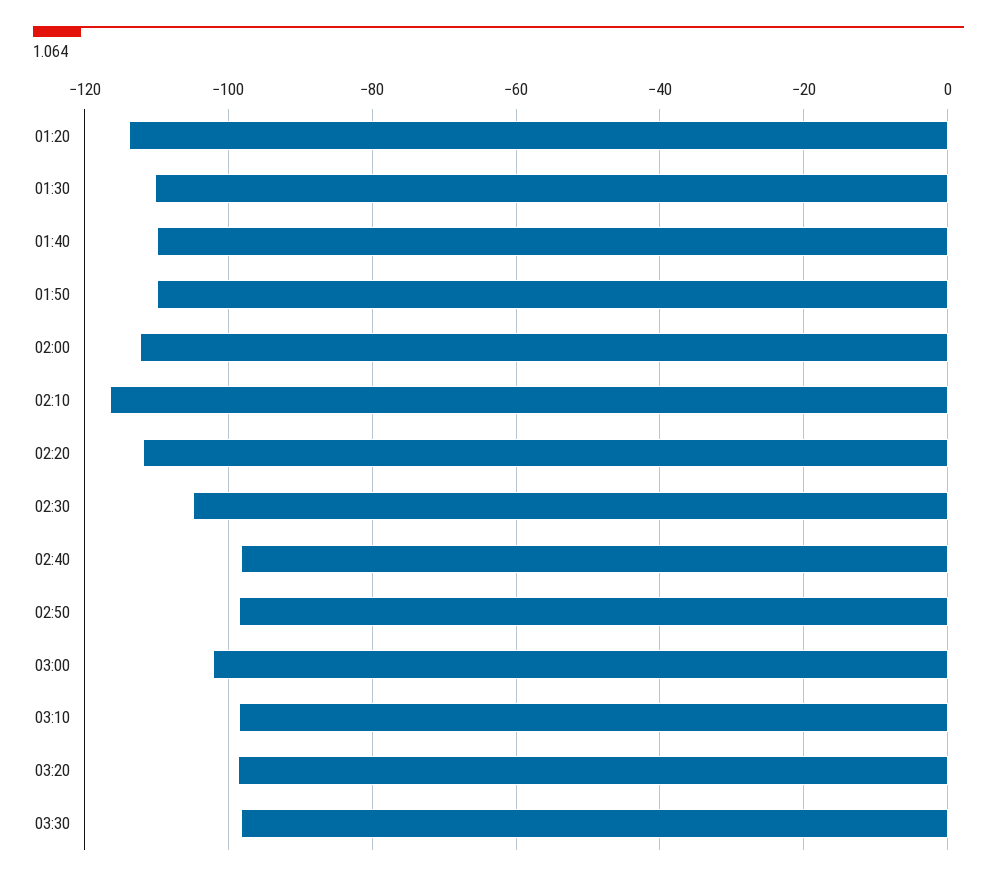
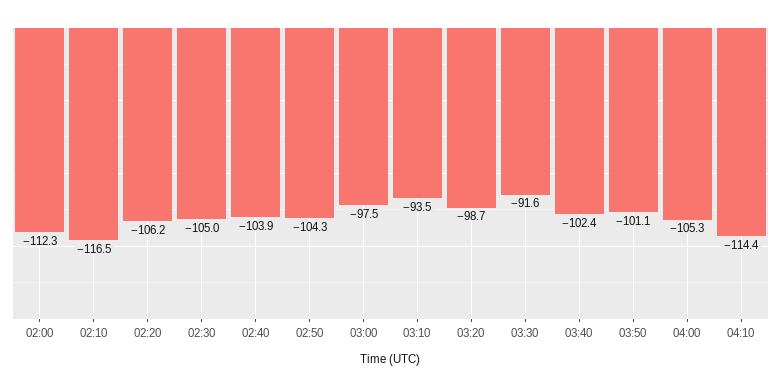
01:20: -114 -> none
01:30: -110 -> none
01:40: -110 -> none
01:50: -110 -> none
02:20: -112 -> -106.2
02:40: -98 -> -103.9
02:50: -98 -> -104.3
03:00: -102 -> -97.5
03:10: -98 -> -93.5
03:30: -98 -> -91.6
03:40: none -> -102.4
03:50: none -> -101.1
04:00: none -> -105.3
04:10: none -> -114.4

